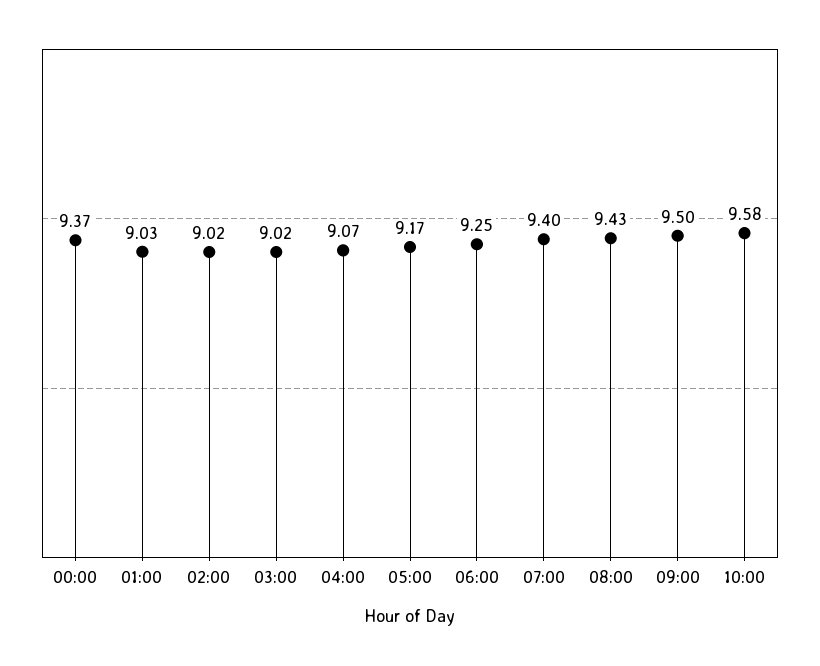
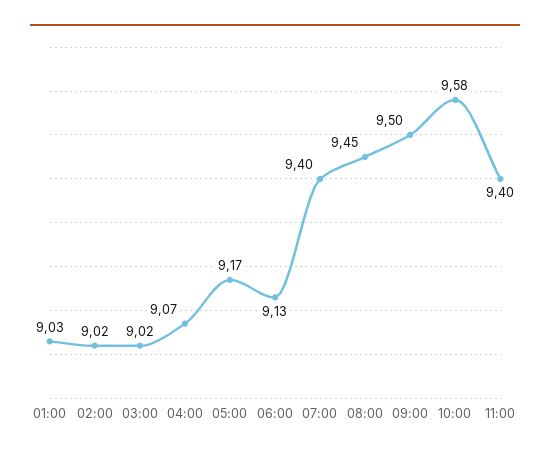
00:00: 9.37 -> none
06:00: 9.25 -> 9.13
08:00: 9.43 -> 9.45
11:00: none -> 9.4

